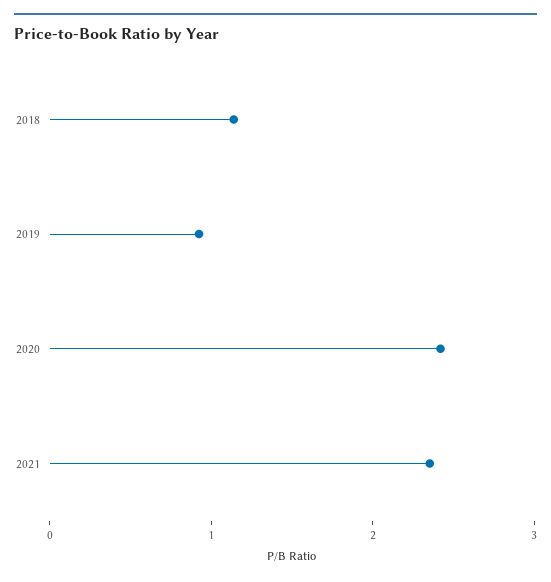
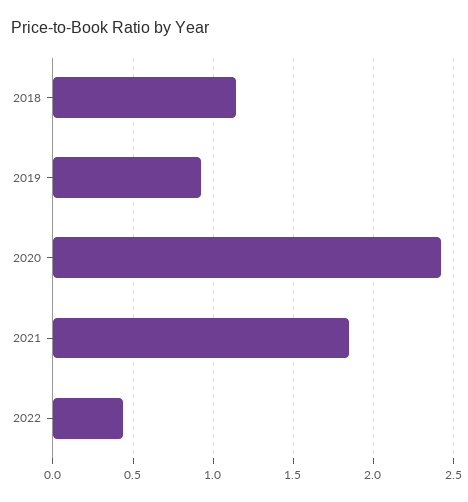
2021: 2.4 -> 1.85
2022: none -> 0.45

